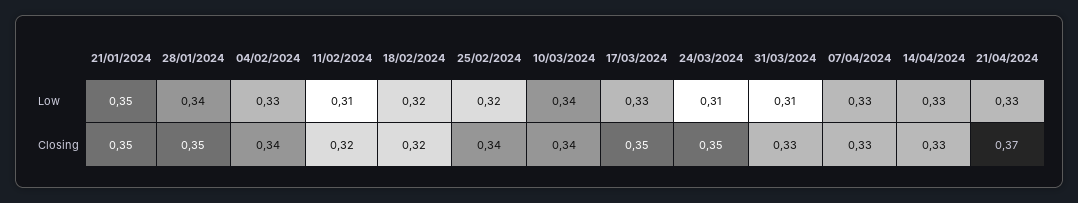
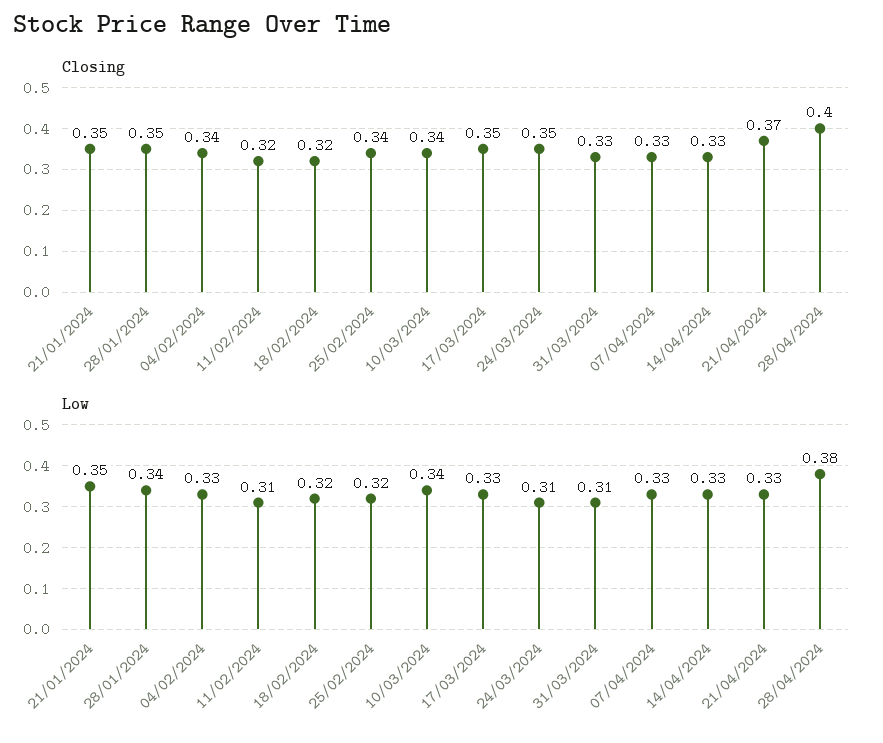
Closing, 28/04/2024: none -> 0.4
Low, 28/04/2024: none -> 0.38

